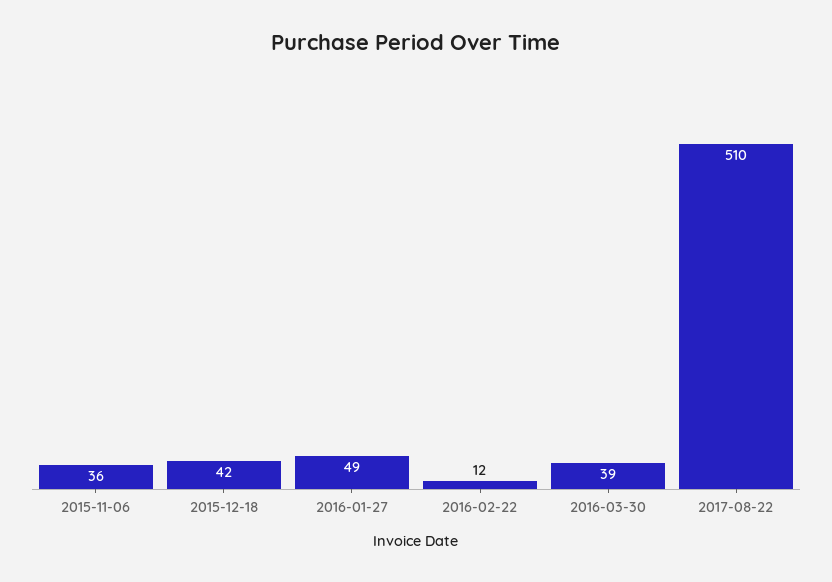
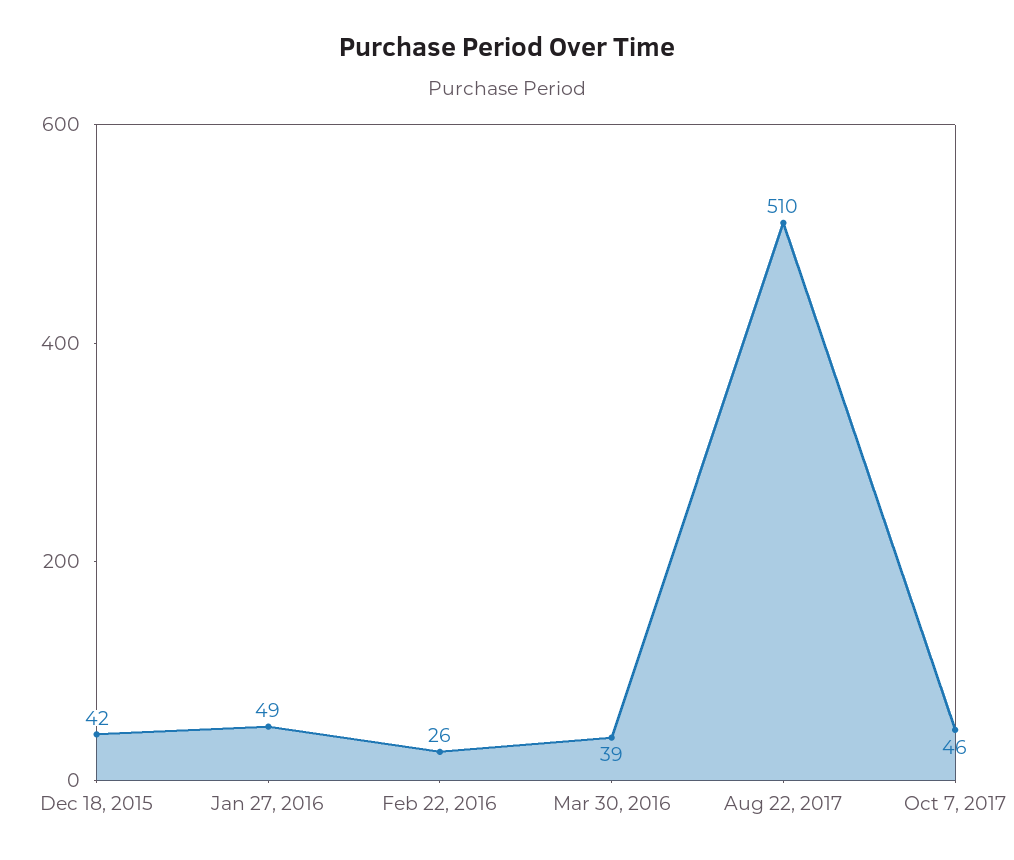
2015-11-06: 36 -> none
2016-02-22: 12 -> 26
Oct 7, 2017: none -> 46

